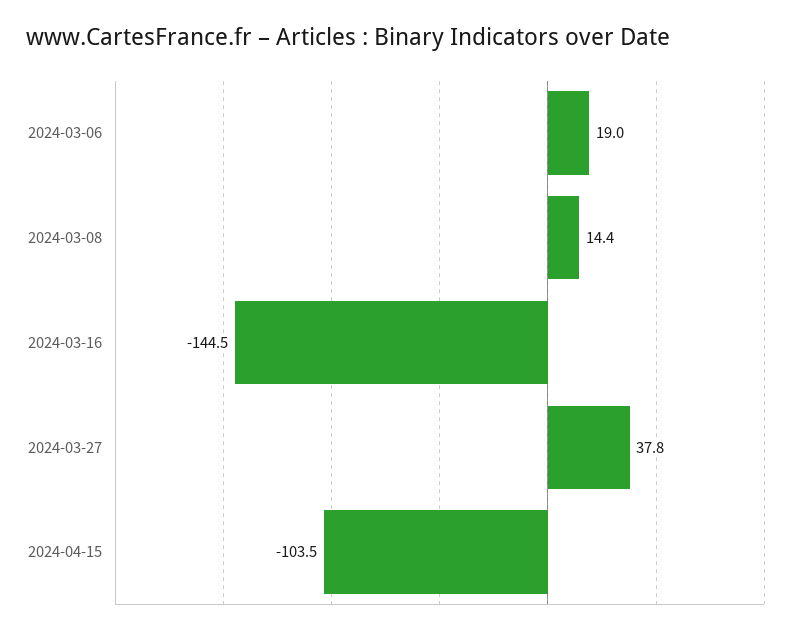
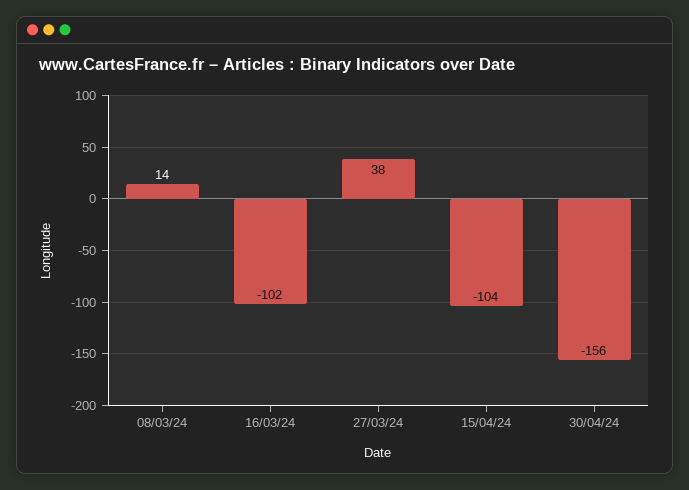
2024-03-06: 19 -> none
2024-03-16: -144.5 -> -102
30/04/24: none -> -156

